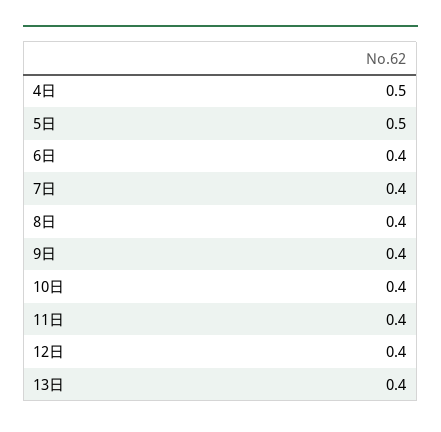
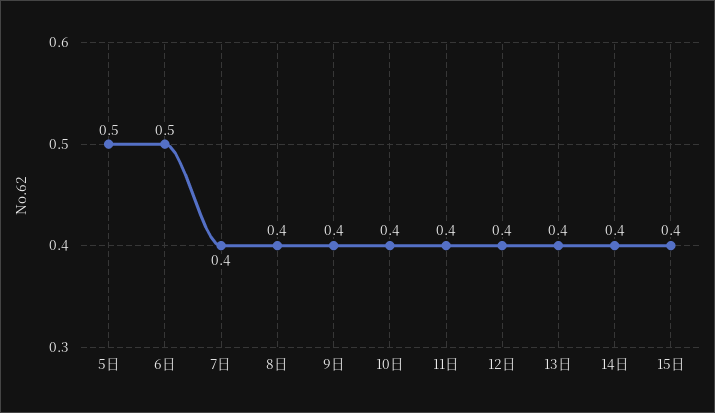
4日: 0.5 -> none
6日: 0.4 -> 0.5
14日: none -> 0.4
15日: none -> 0.4

